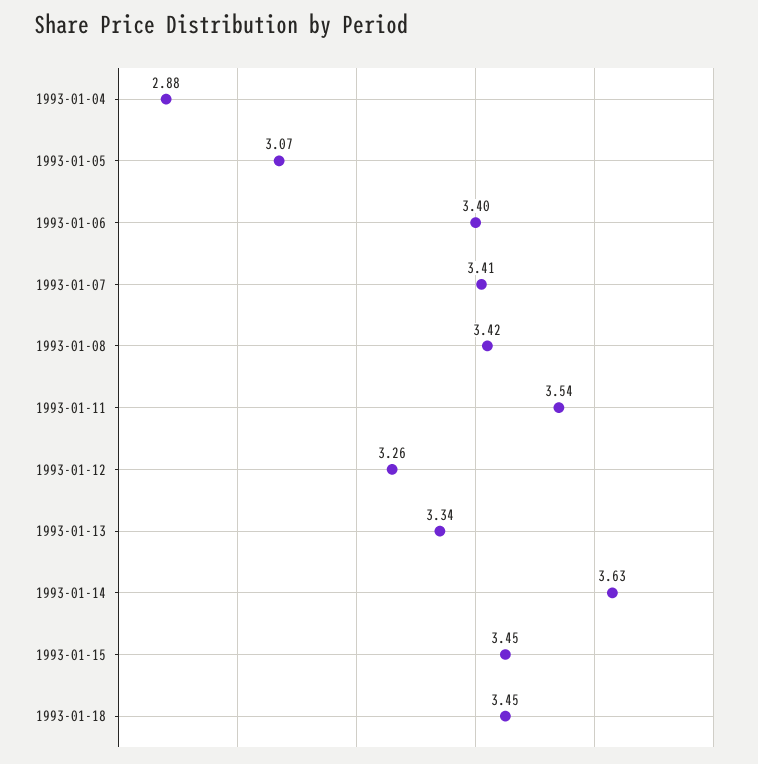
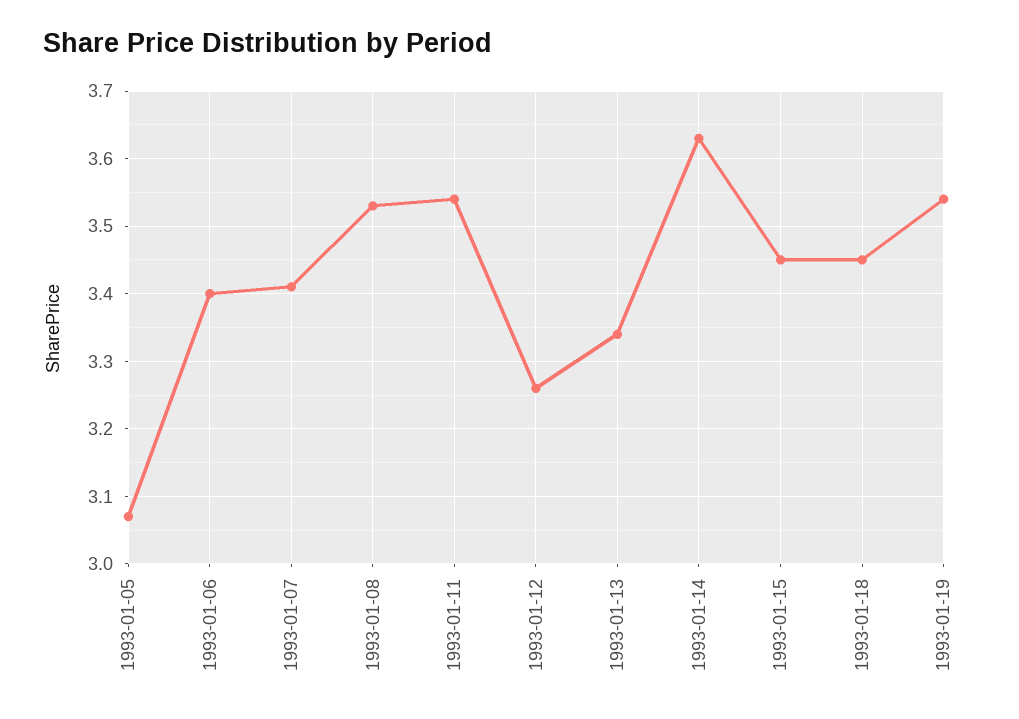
1993-01-04: 2.88 -> none
1993-01-08: 3.42 -> 3.53
1993-01-19: none -> 3.54

